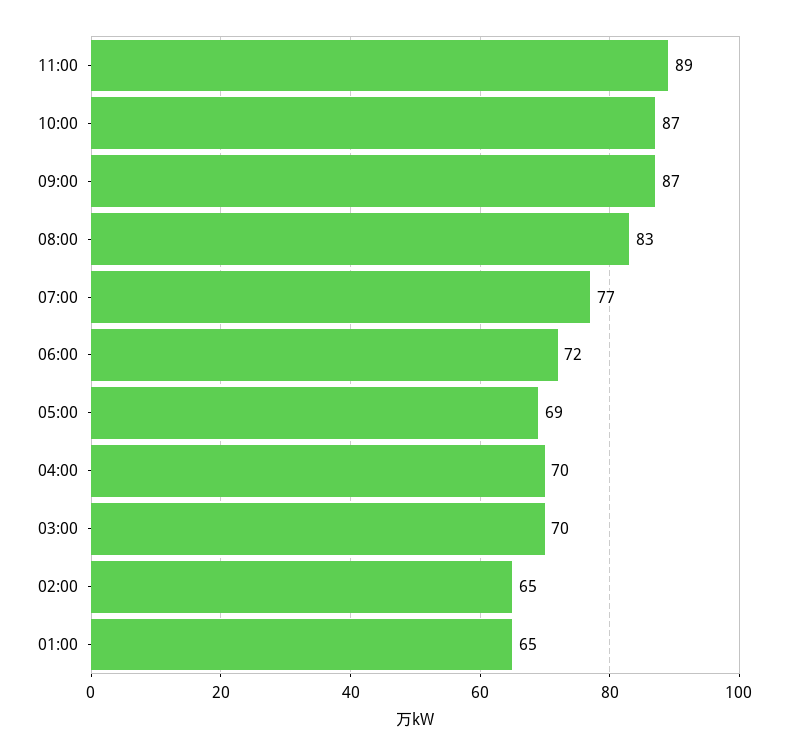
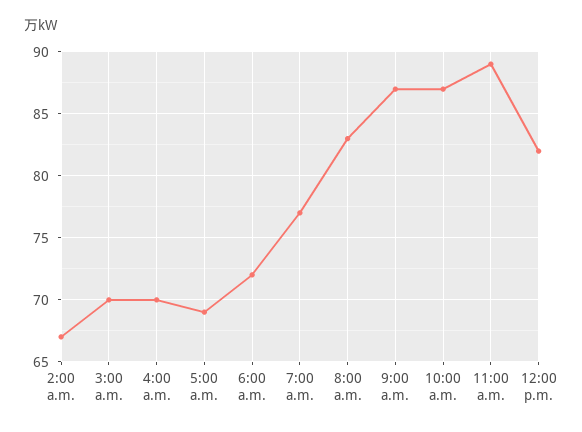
02:00: 65 -> 67
01:00: 65 -> none
12:00 p.m.: none -> 82

